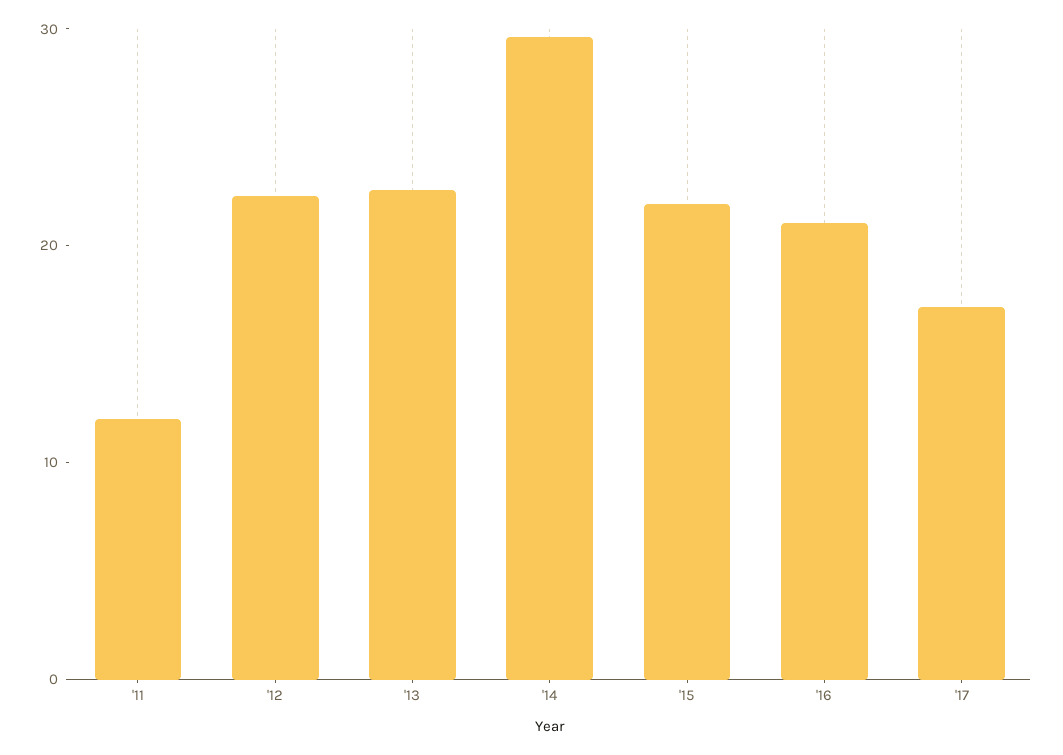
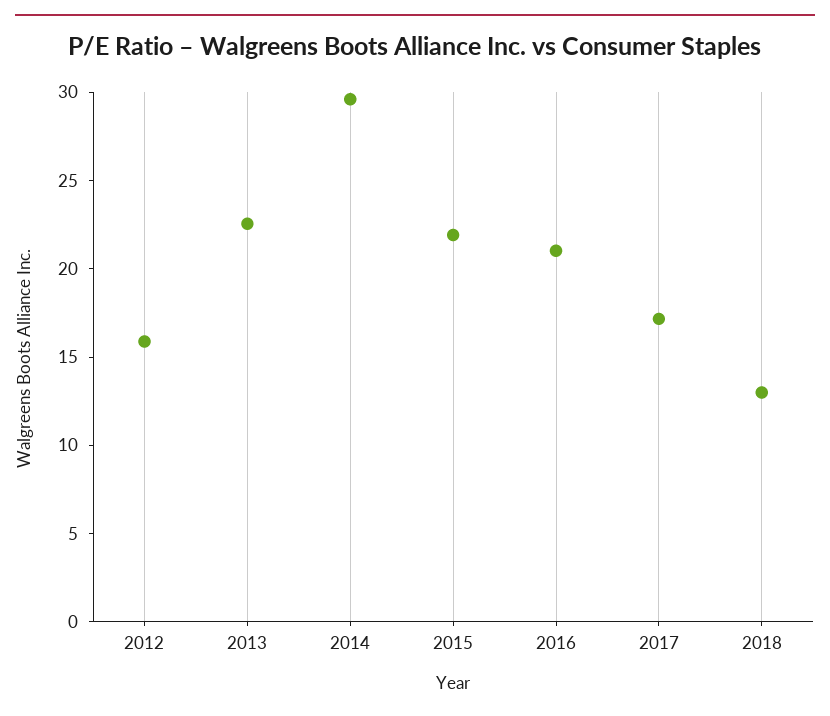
'11: 12 -> none
'12: 22 -> 16
2018: none -> 13

